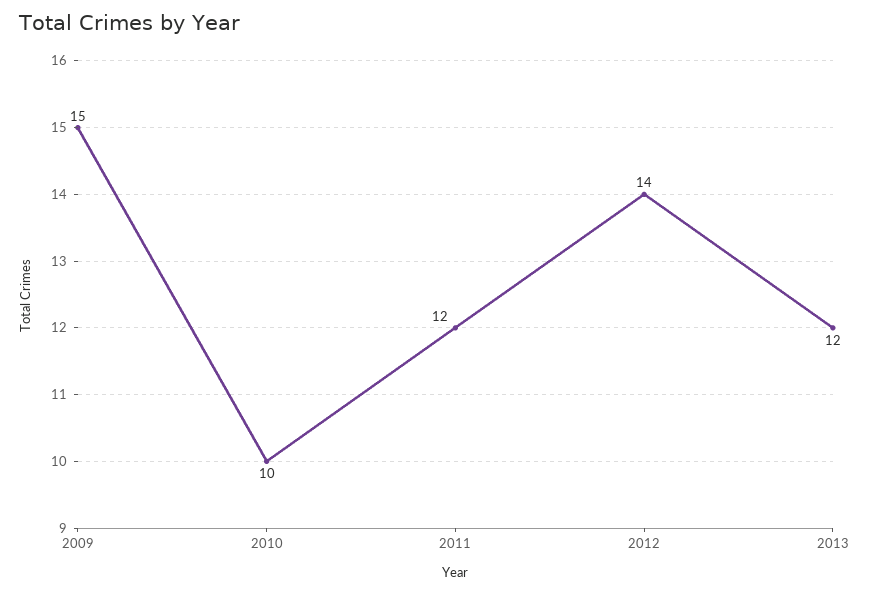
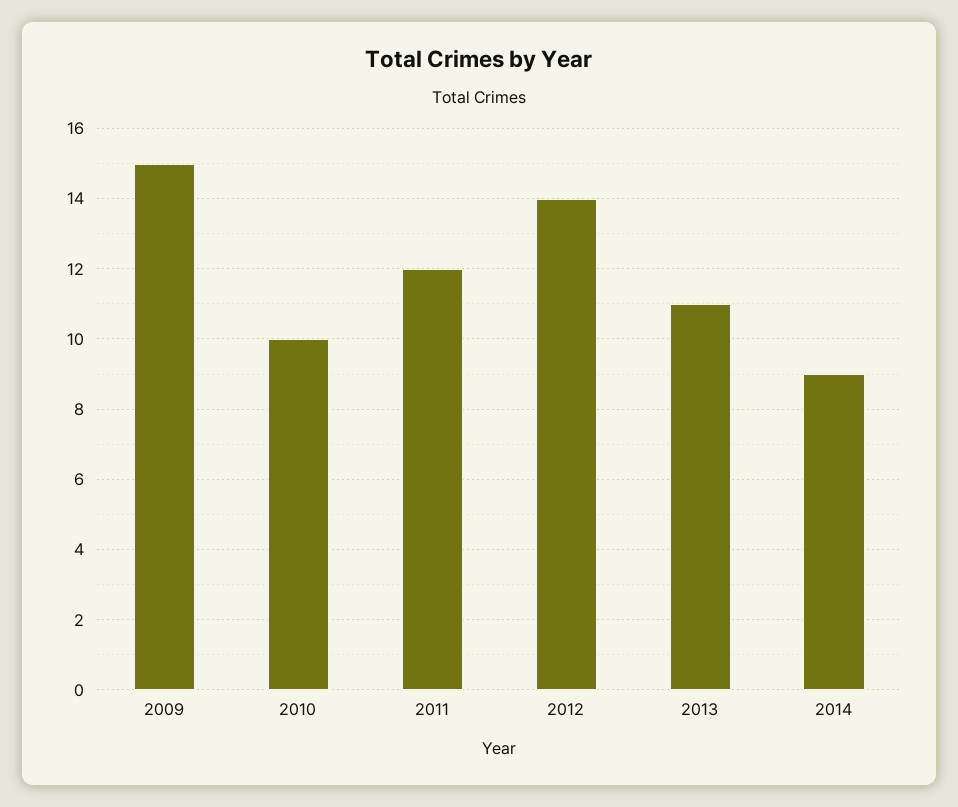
2013: 12 -> 11
2014: none -> 9

